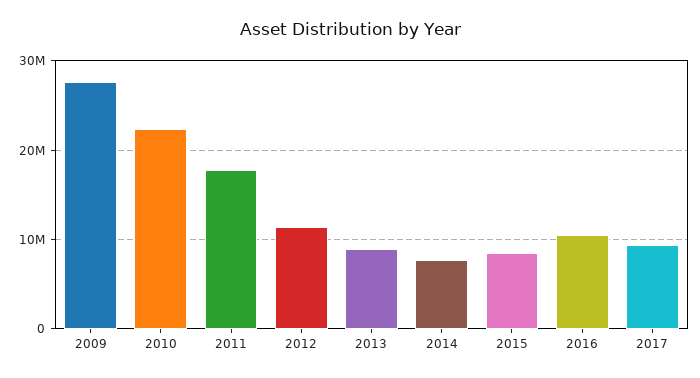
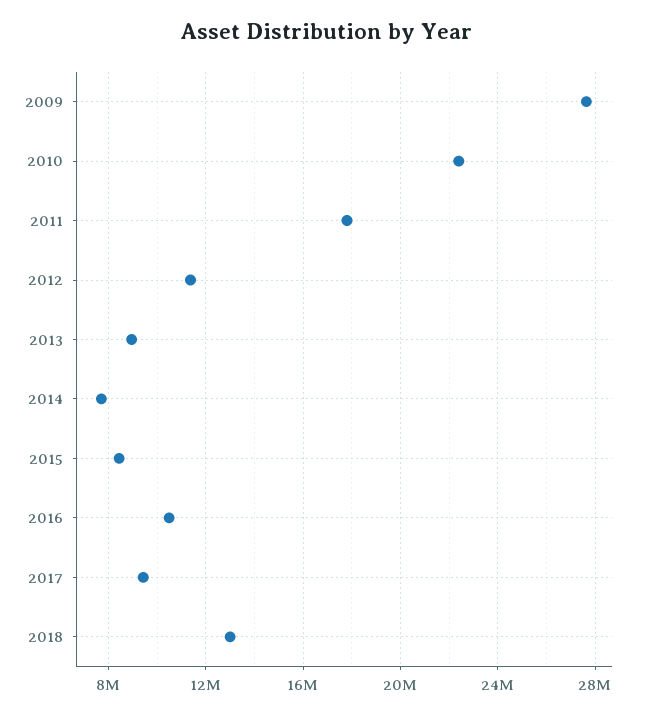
2018: none -> 13000000

